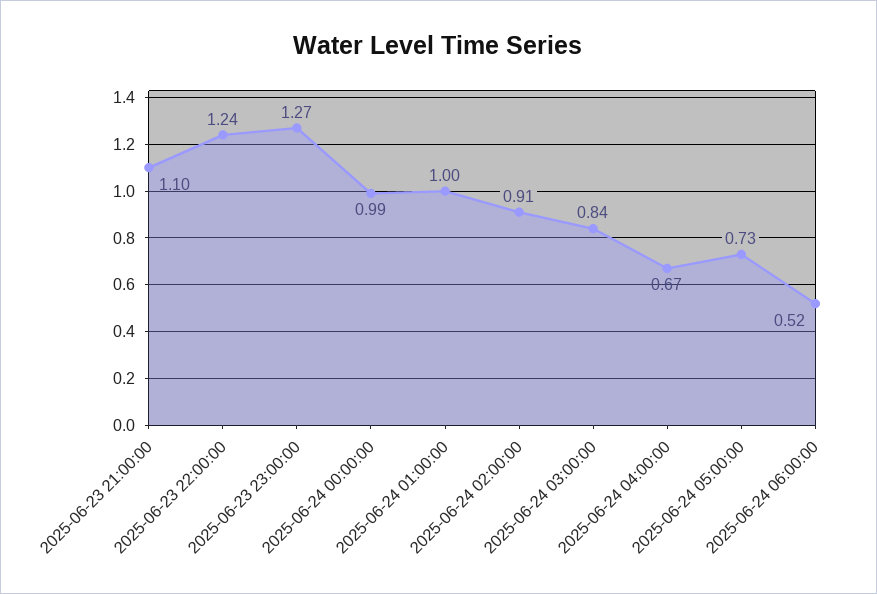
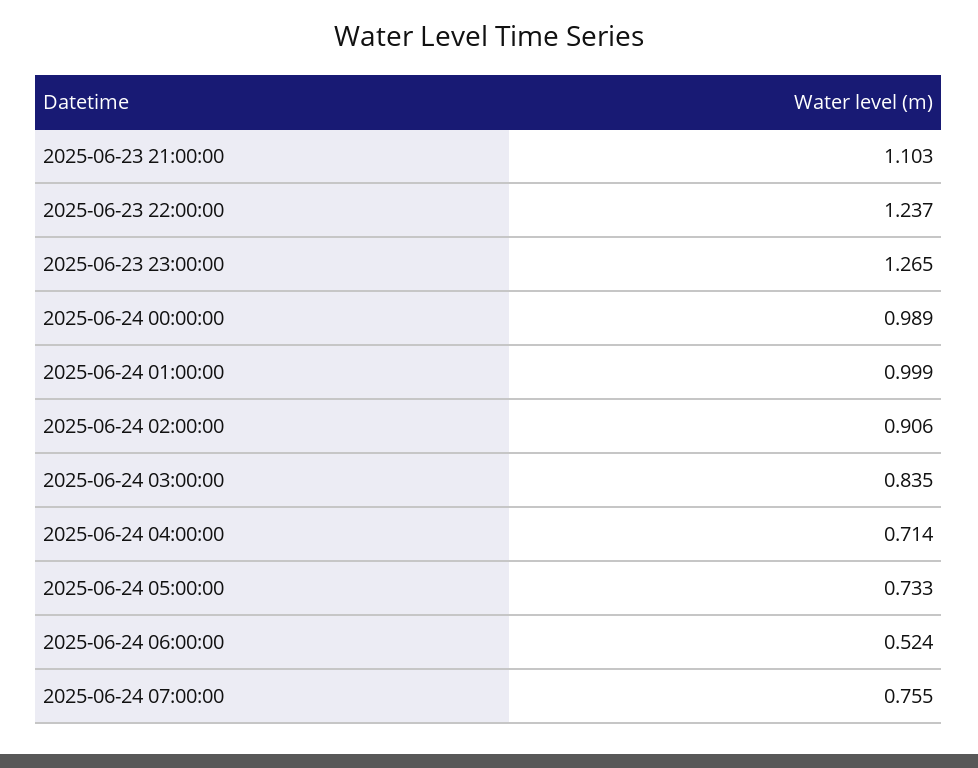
2025-06-24 04:00:00: 0.67 -> 0.714
2025-06-24 07:00:00: none -> 0.755

